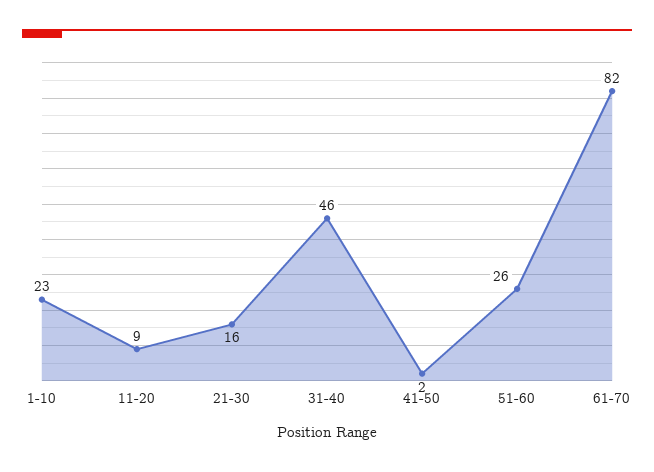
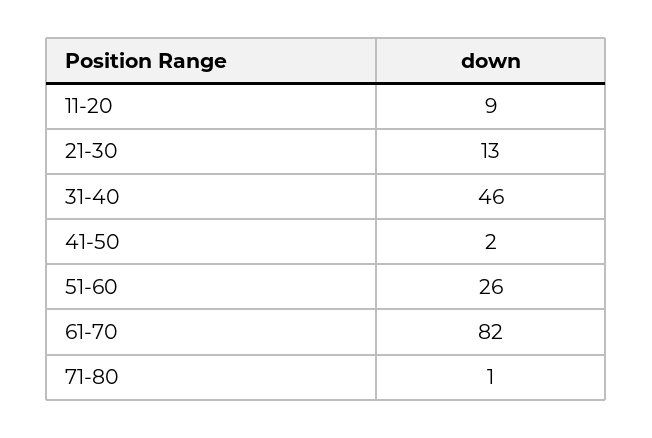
1-10: 23 -> none
21-30: 16 -> 13
71-80: none -> 1

